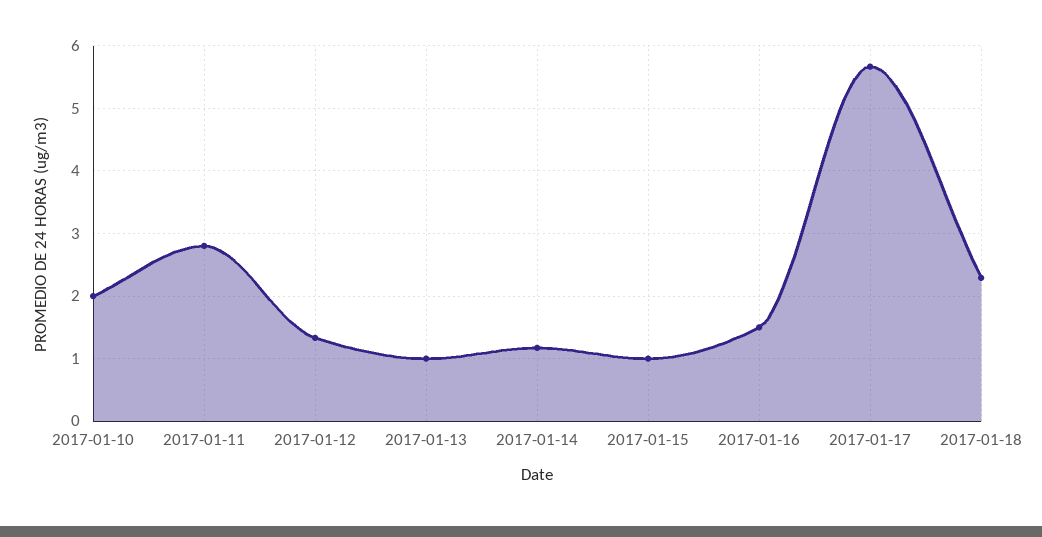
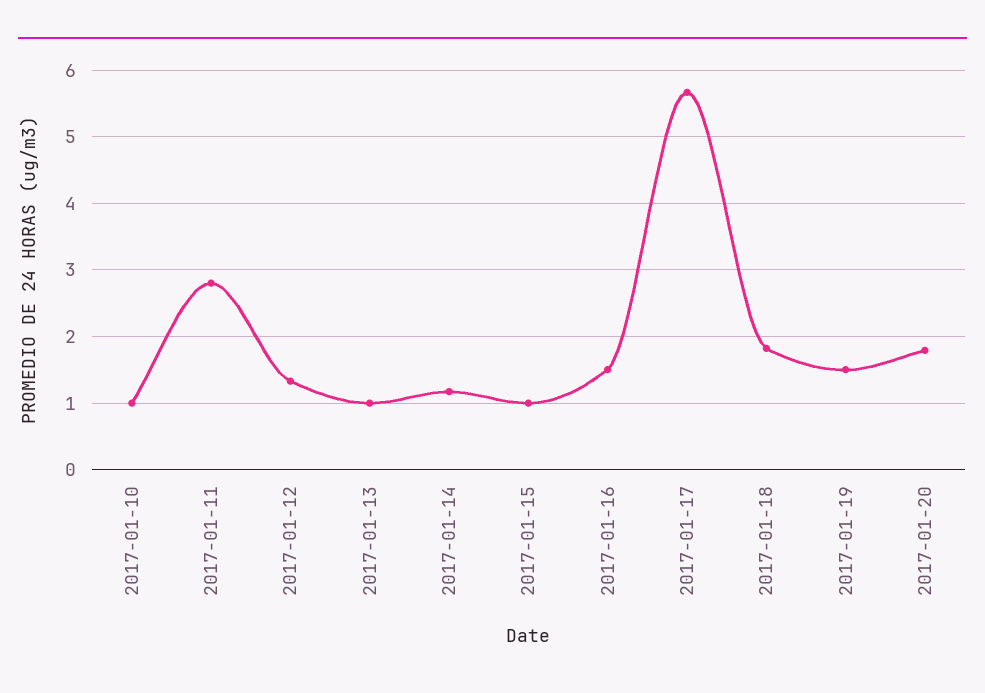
2017-01-10: 2 -> 1
2017-01-18: 2.3 -> 1.8
2017-01-19: none -> 1.5
2017-01-20: none -> 1.8

